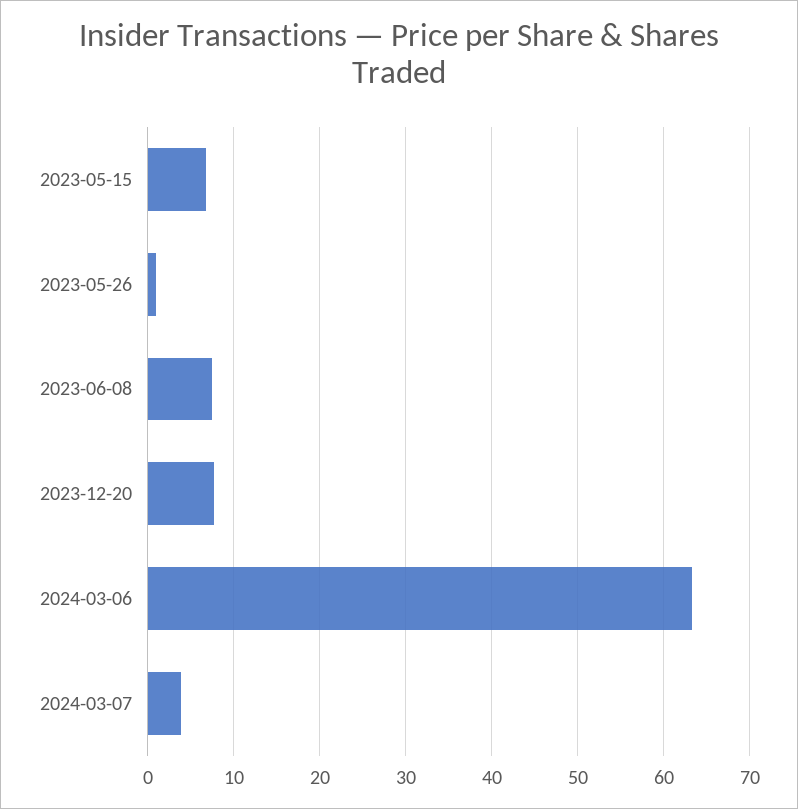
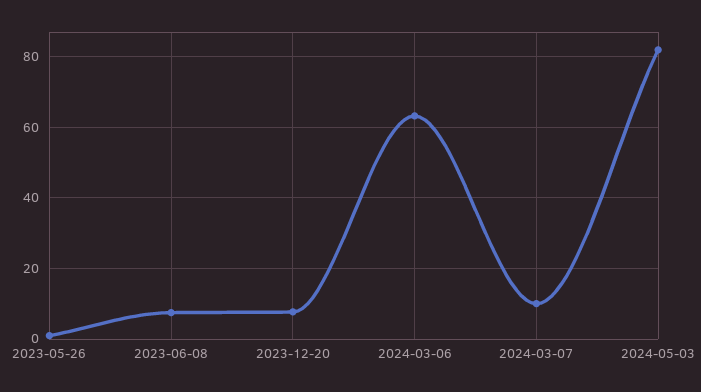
2023-05-15: 7 -> none
2024-03-07: 4 -> 10
2024-05-03: none -> 82

